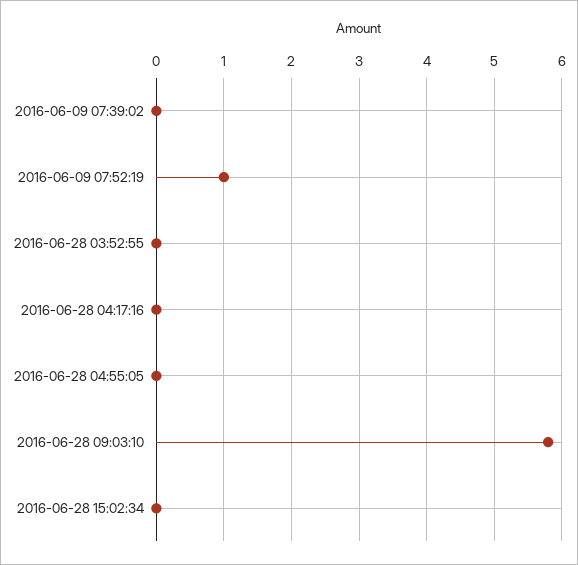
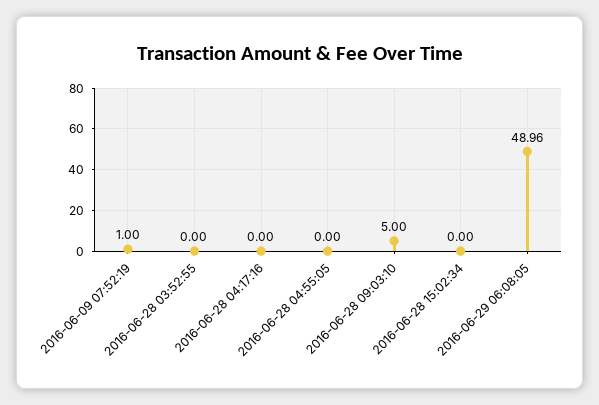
2016-06-09 07:39:02: 0 -> none
2016-06-28 09:03:10: 5.8 -> 5
2016-06-29 06:08:05: none -> 48.96

